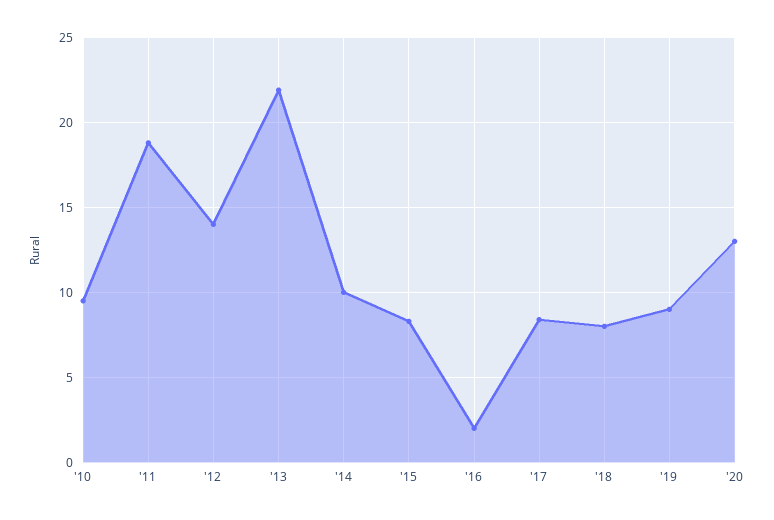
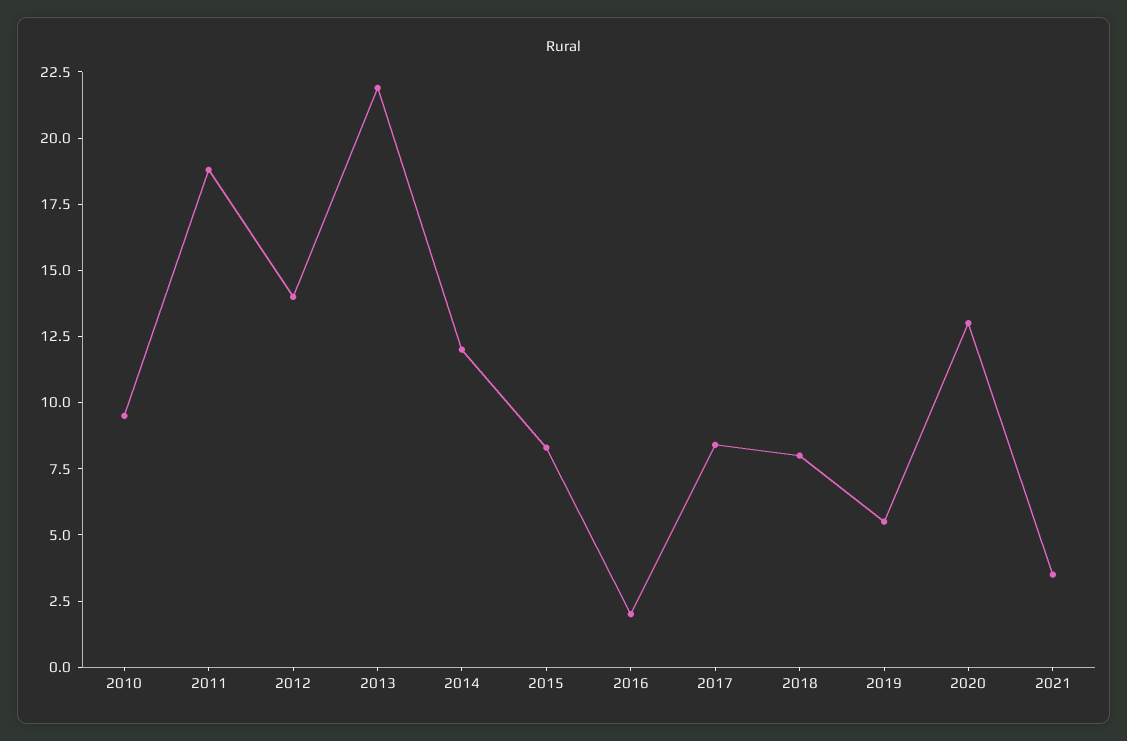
'14: 10 -> 12
'19: 9 -> 5.5
2021: none -> 3.5

